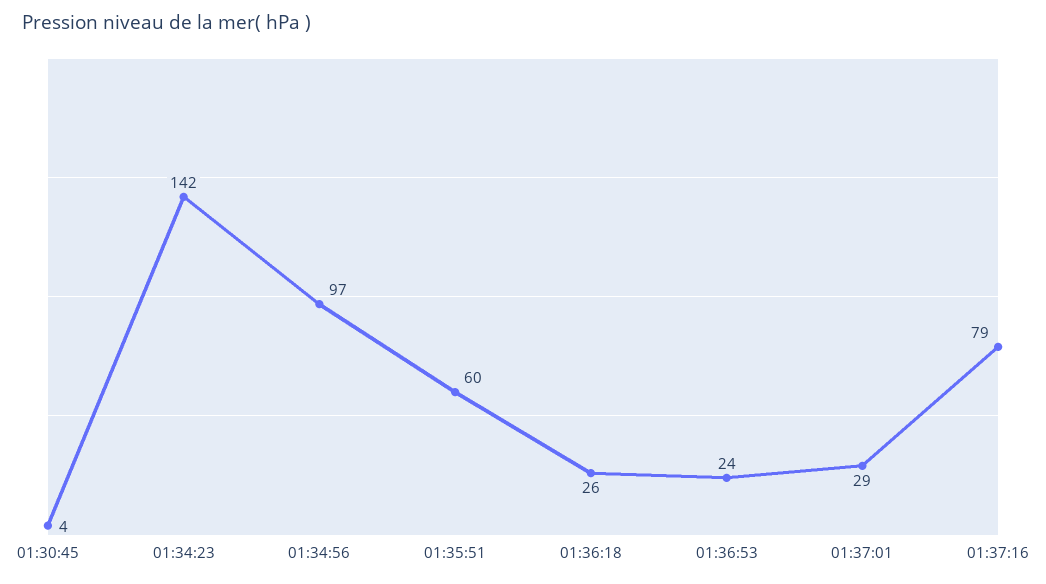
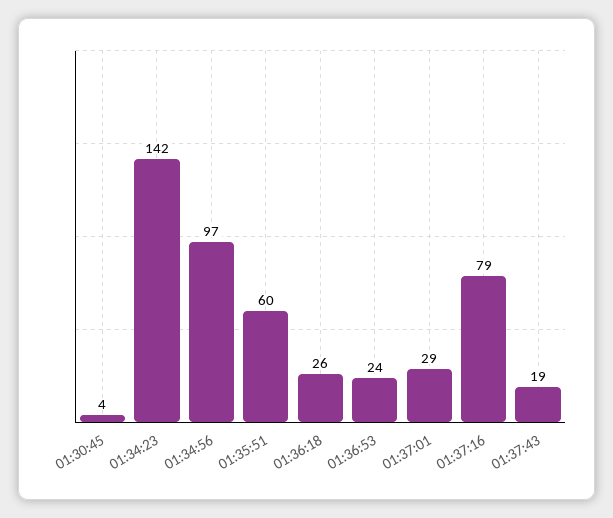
01:37:43: none -> 19

